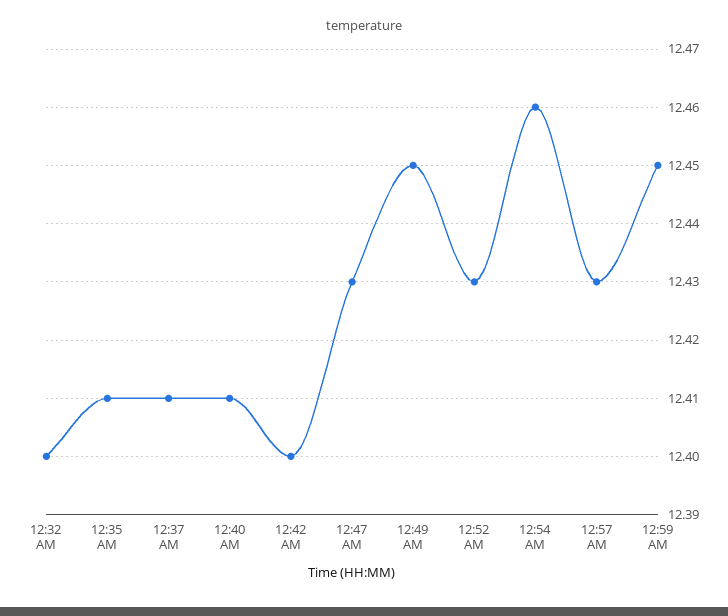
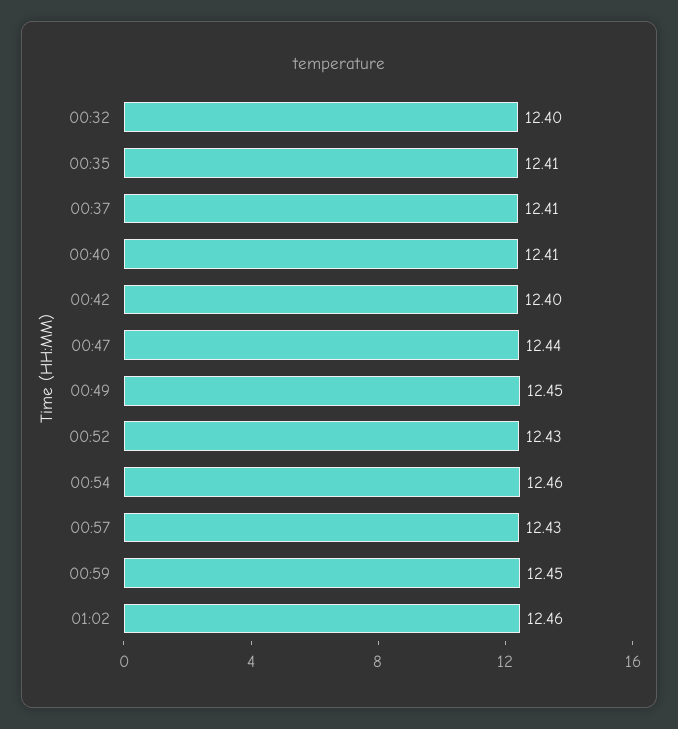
12:47 AM: 12.43 -> 12.44
01:02: none -> 12.46

